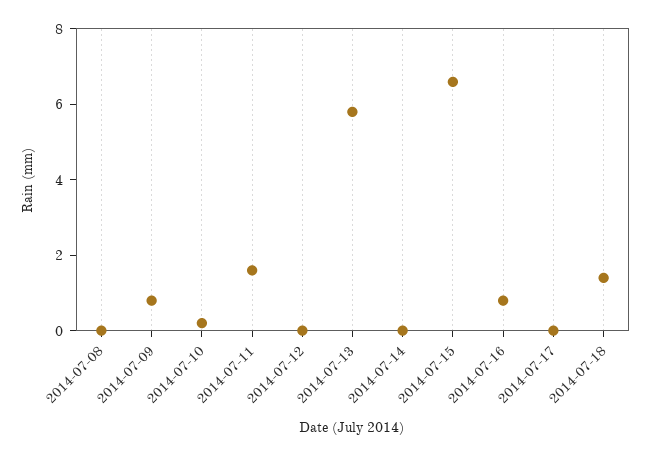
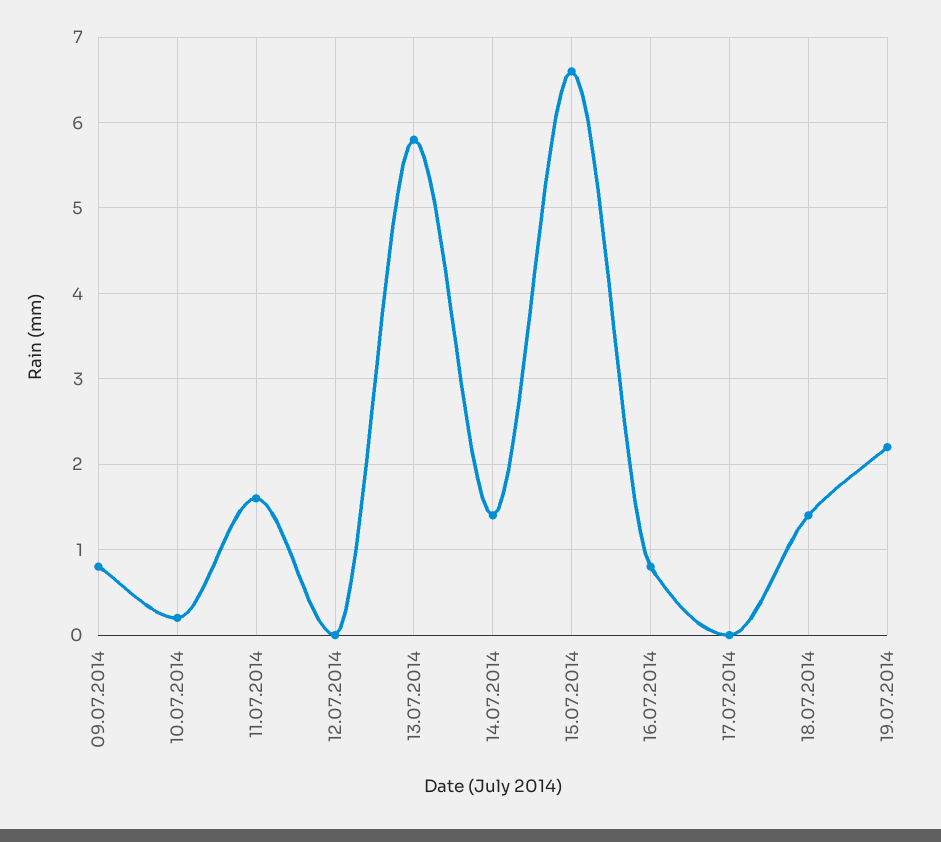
2014-07-08: 0 -> none
2014-07-14: 0 -> 1.4
19.07.2014: none -> 2.2

